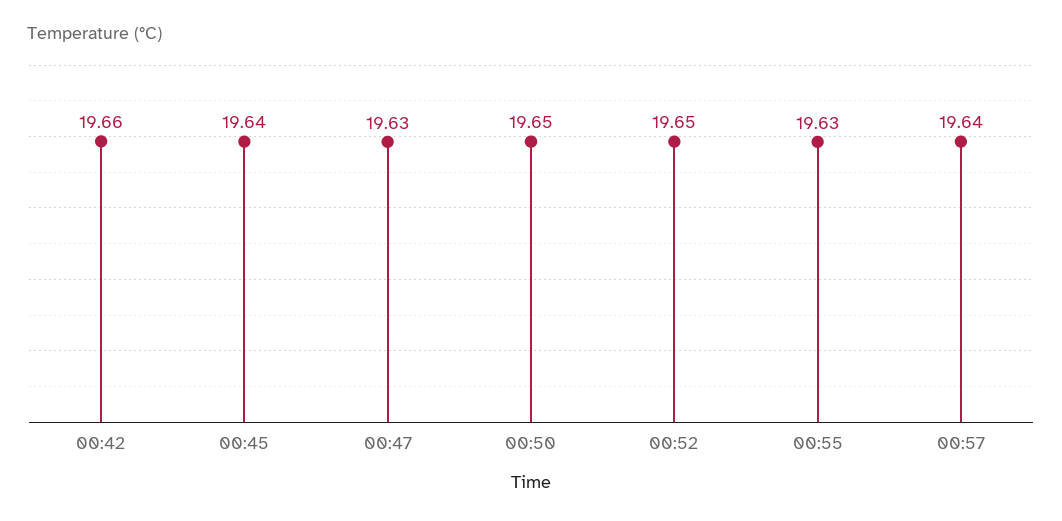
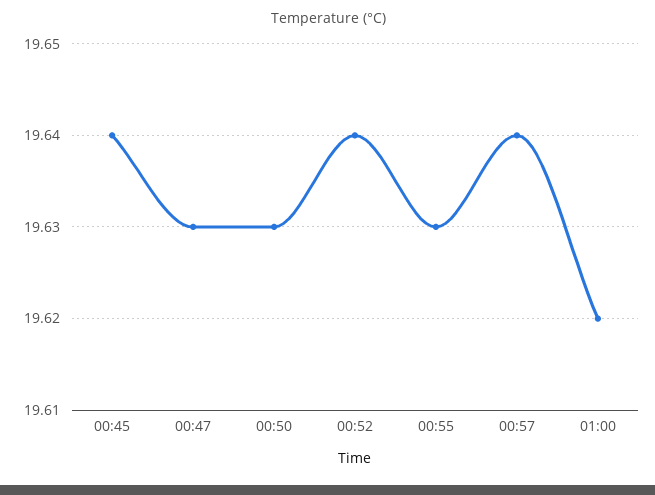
00:42: 19.66 -> none
00:50: 19.65 -> 19.63
00:52: 19.65 -> 19.64
01:00: none -> 19.62

